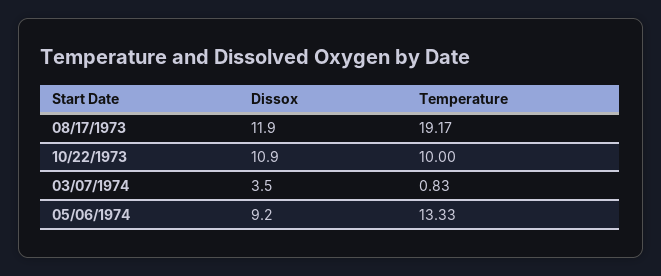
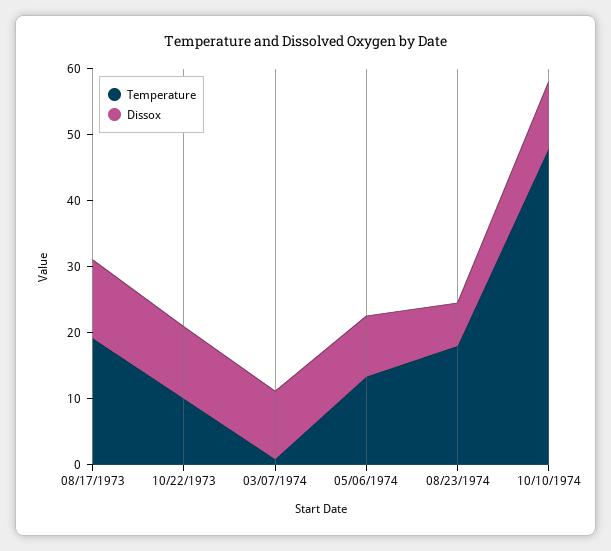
Dissox, 03/07/1974: 3.5 -> 10
Temperature, 08/23/1974: none -> 18
Dissox, 08/23/1974: none -> 6
Temperature, 10/10/1974: none -> 48
Dissox, 10/10/1974: none -> 10

